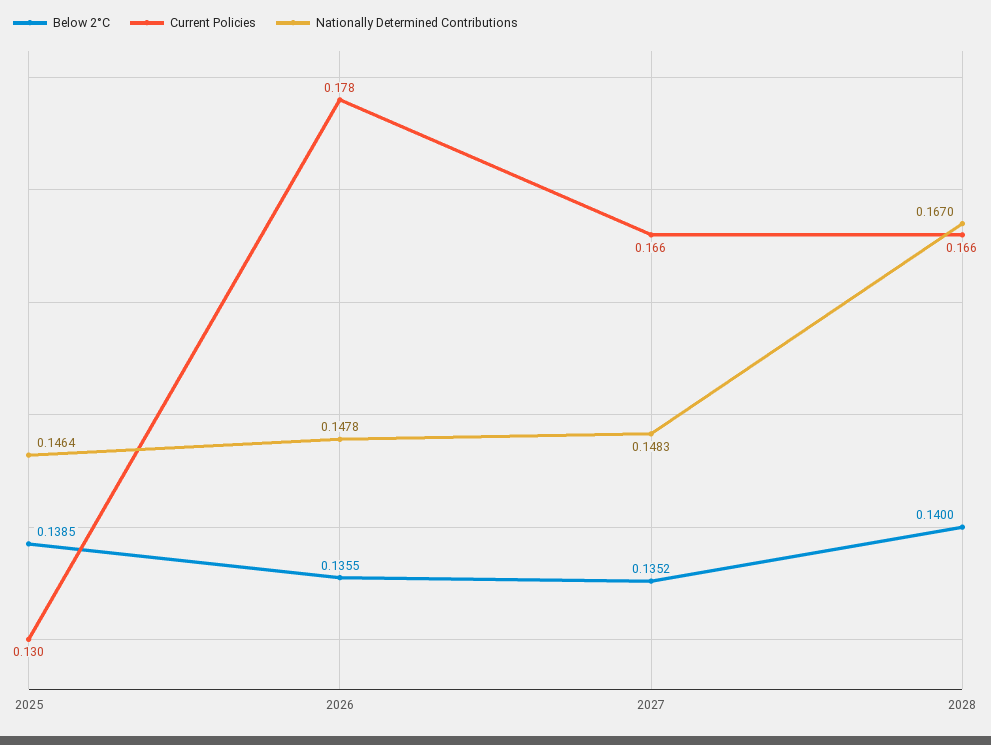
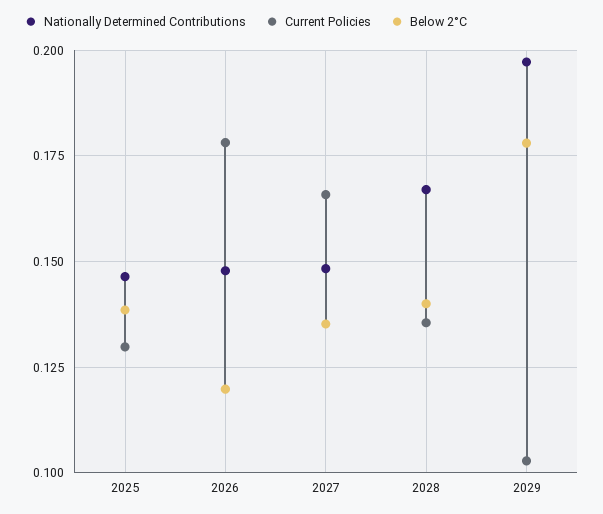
Below 2°C, 2026: 0.1355 -> 0.12
Current Policies, 2028: 0.166 -> 0.135
Nationally Determined Contributions, 2029: none -> 0.1975
Current Policies, 2029: none -> 0.1025
Below 2°C, 2029: none -> 0.1775

